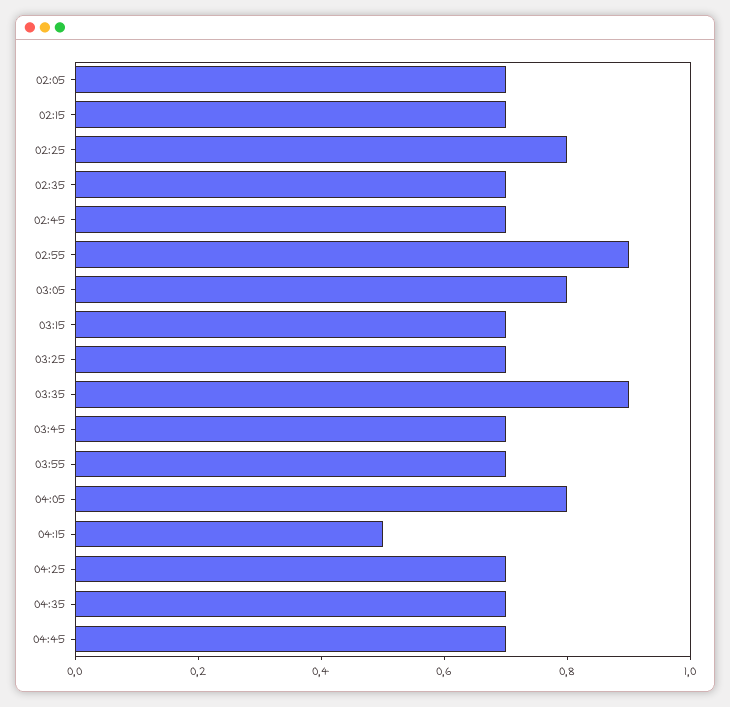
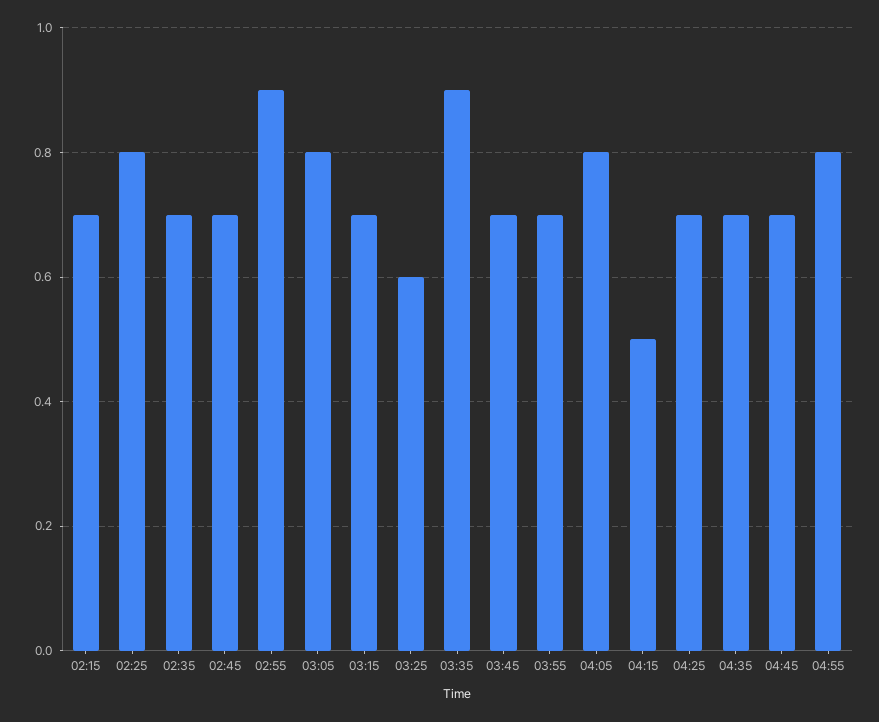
02:05: 0.7 -> none
03:25: 0.7 -> 0.6
04:55: none -> 0.8

